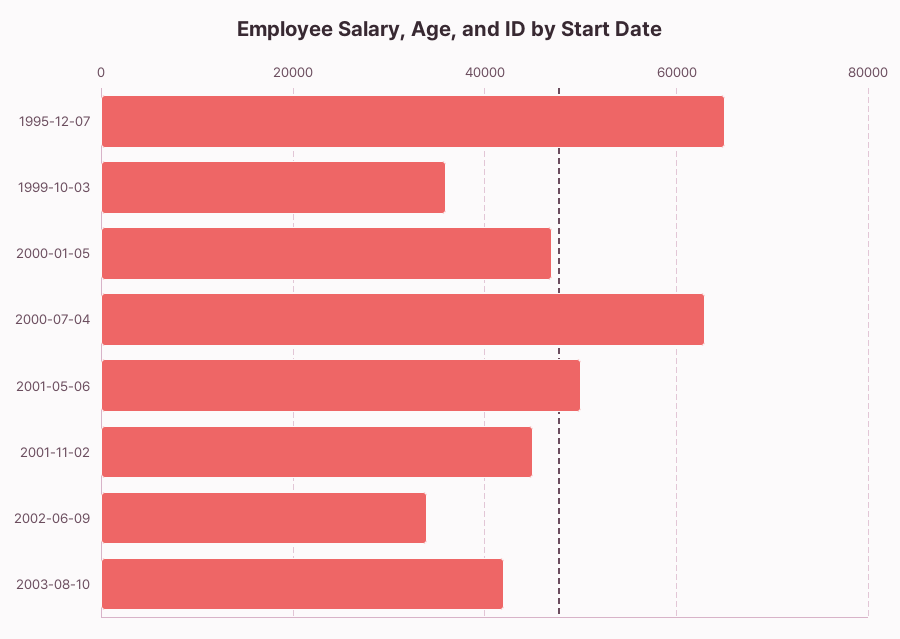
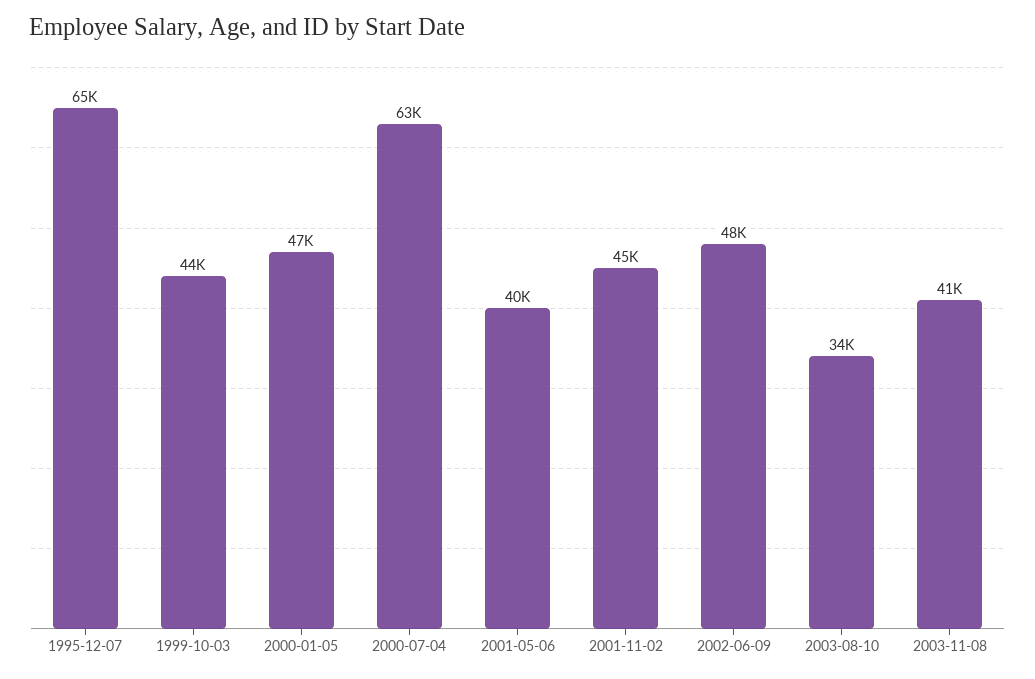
1999-10-03: 36000 -> 44000
2001-05-06: 50000 -> 40000
2002-06-09: 34000 -> 48000
2003-08-10: 42000 -> 34000
2003-11-08: none -> 41000

